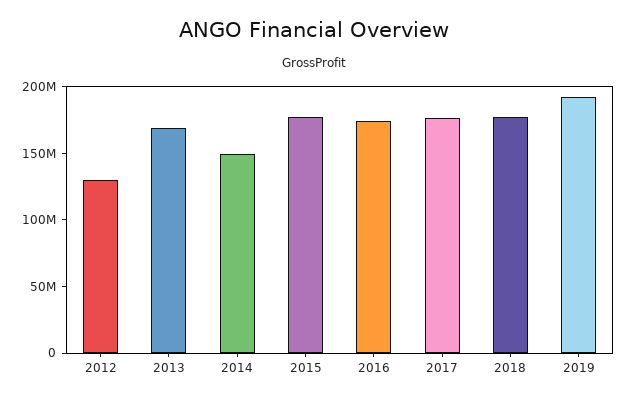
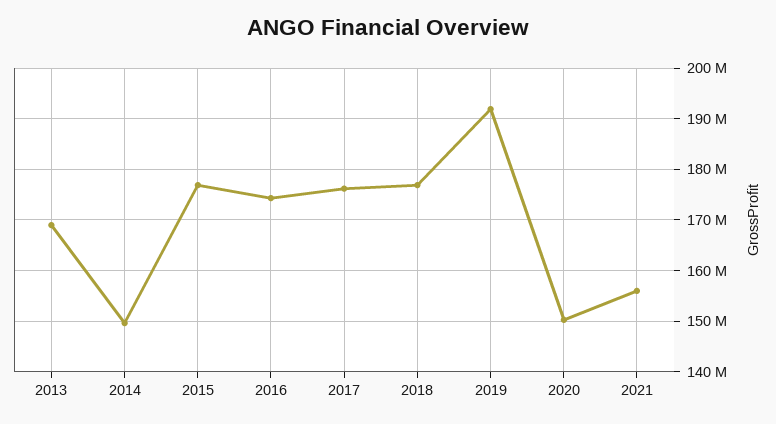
2012: 130000000 -> none
2020: none -> 150000000
2021: none -> 156000000

